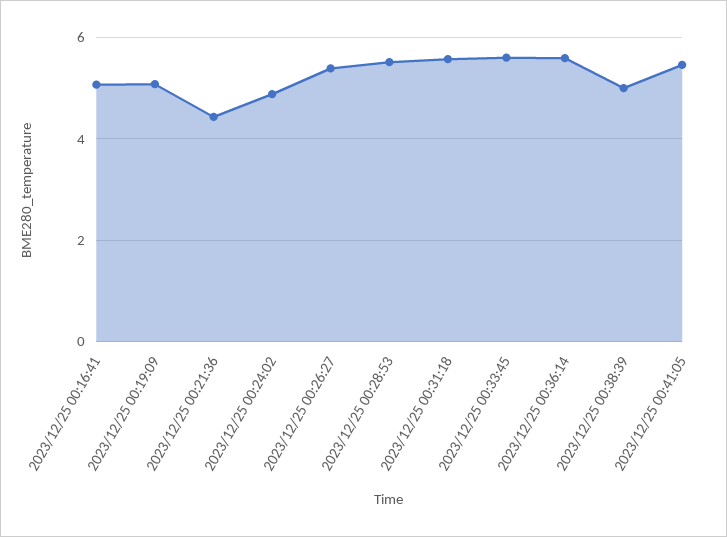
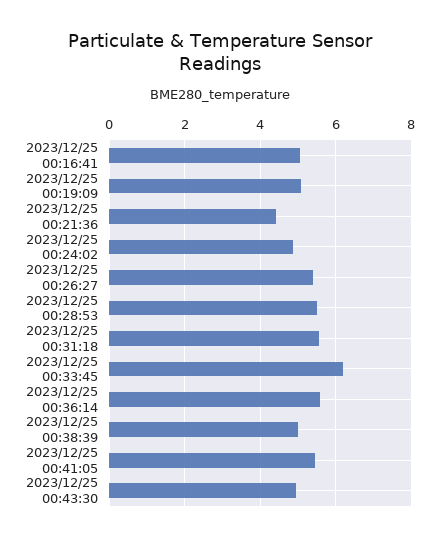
2023/12/25 00:33:45: 5.6 -> 6.2
2023/12/25 00:43:30: none -> 5

